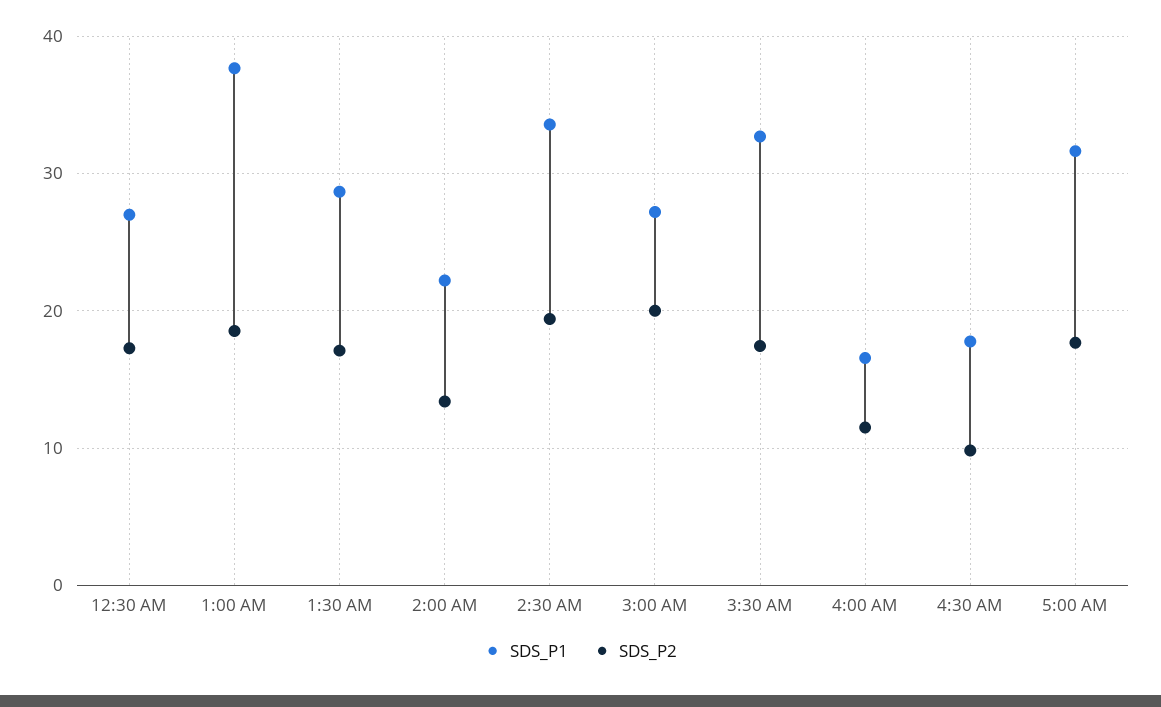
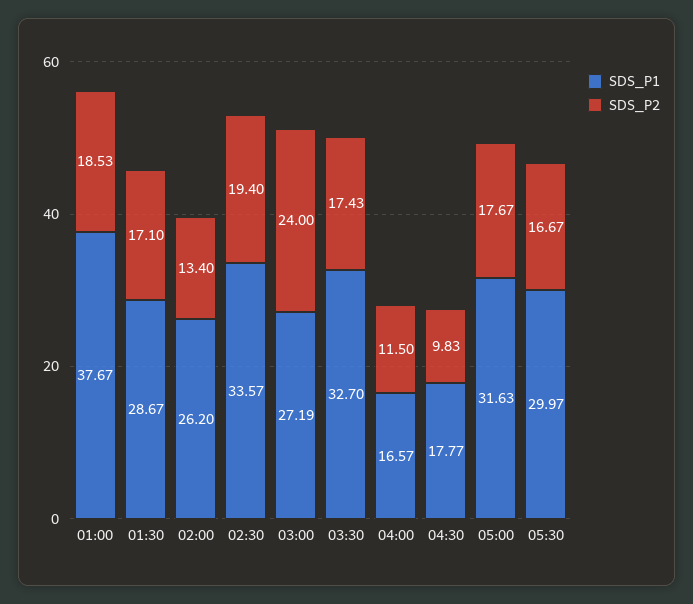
SDS_P1, 12:30 AM: 27 -> none
SDS_P2, 12:30 AM: 17 -> none
SDS_P1, 2:00 AM: 22 -> 26.2
SDS_P2, 3:00 AM: 20 -> 24
SDS_P1, 05:30: none -> 29.97
SDS_P2, 05:30: none -> 16.67

